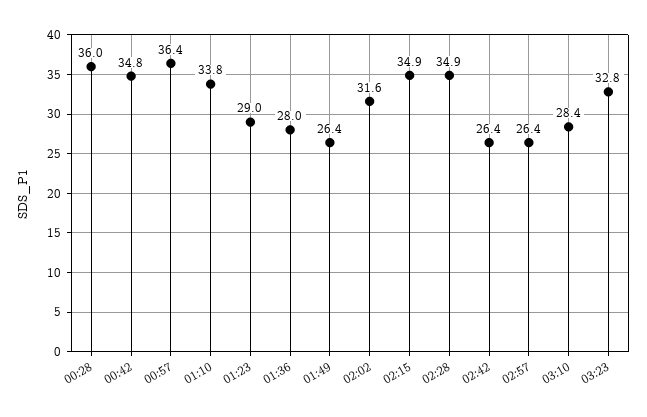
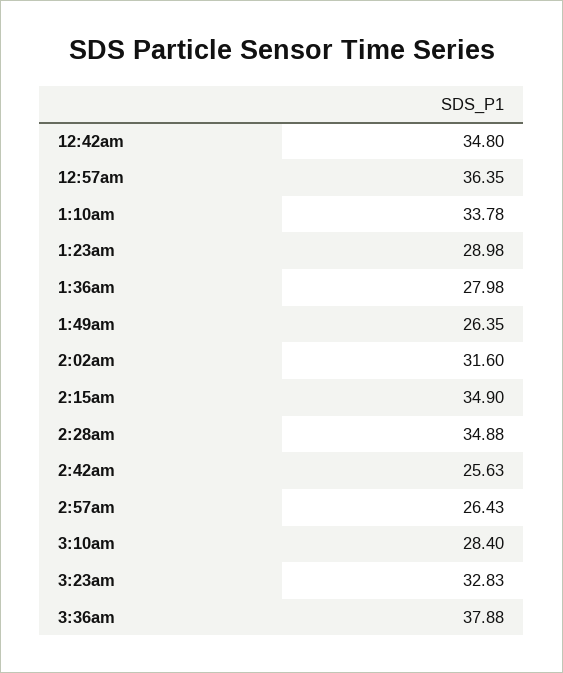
00:28: 36 -> none
02:42: 26.4 -> 25.63
3:36am: none -> 37.88

